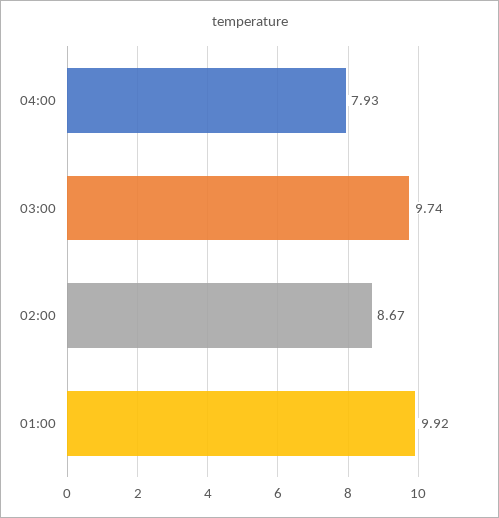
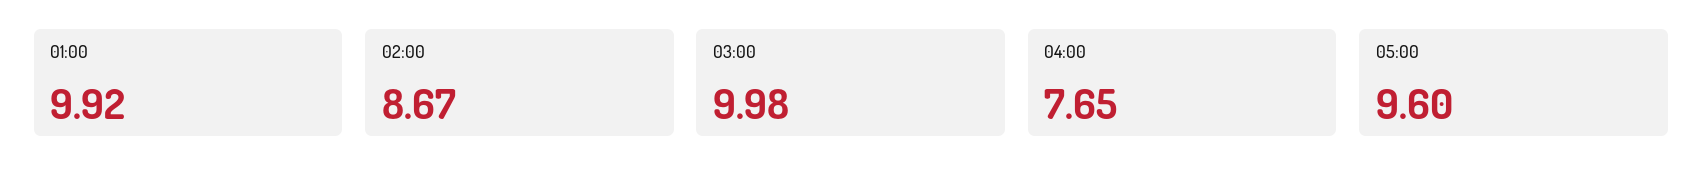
04:00: 7.93 -> 7.65
03:00: 9.74 -> 9.98
05:00: none -> 9.6

